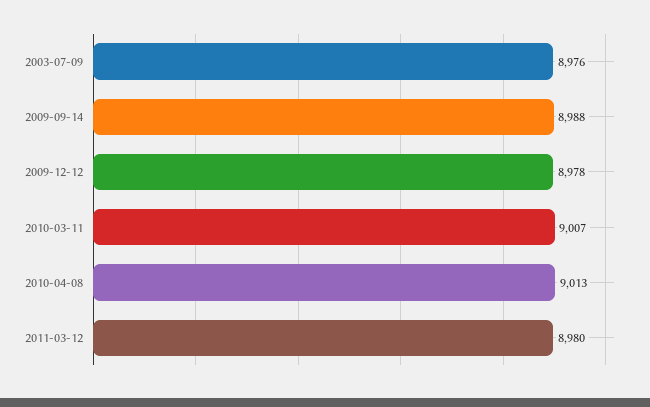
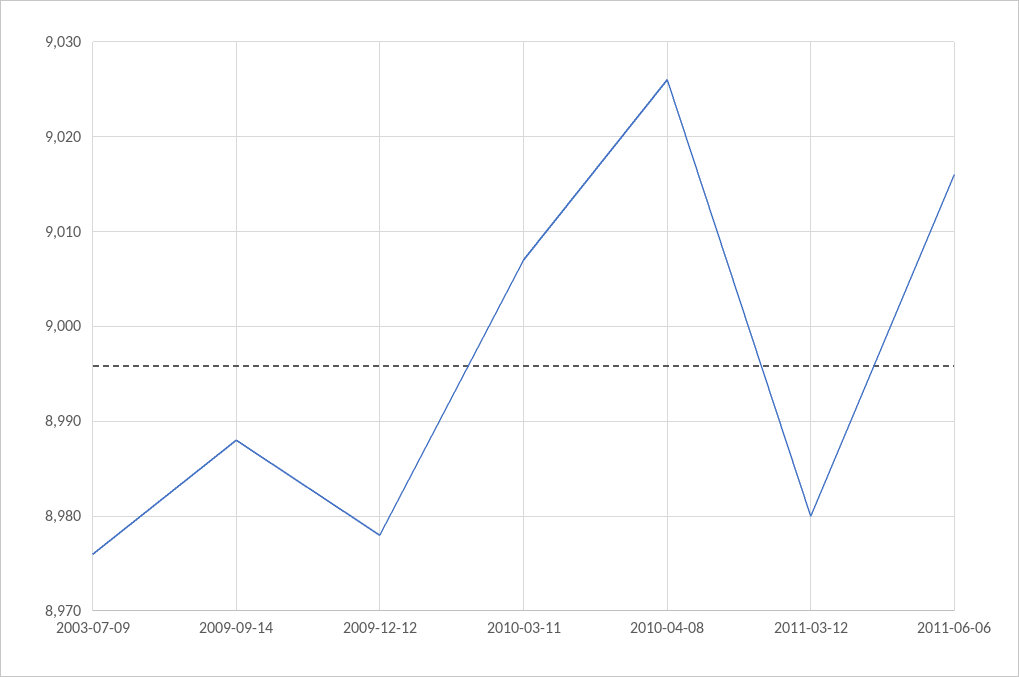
2010-04-08: 9013 -> 9026
2011-06-06: none -> 9016

